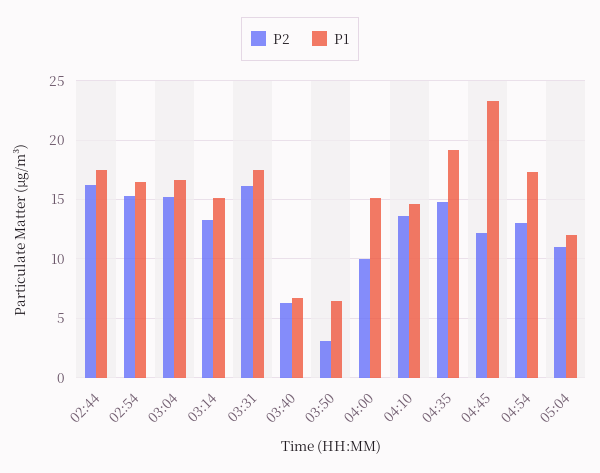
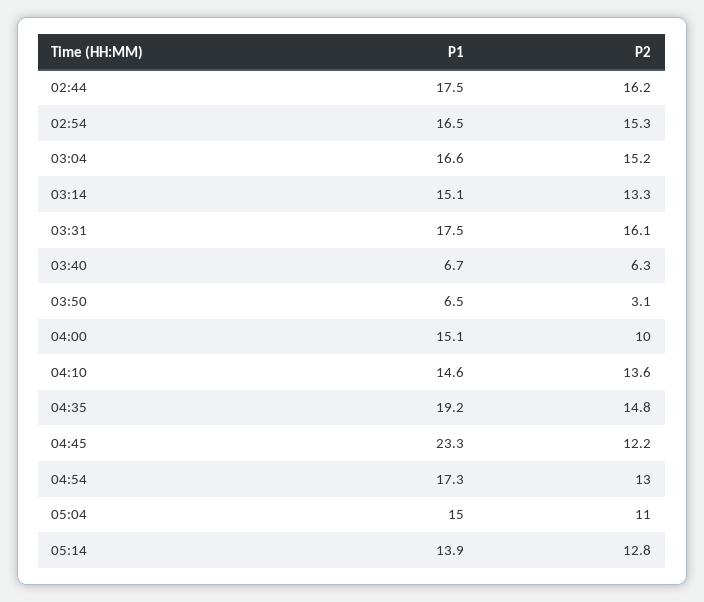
P1, 05:04: 12 -> 15
P1, 05:14: none -> 13.9
P2, 05:14: none -> 12.8

